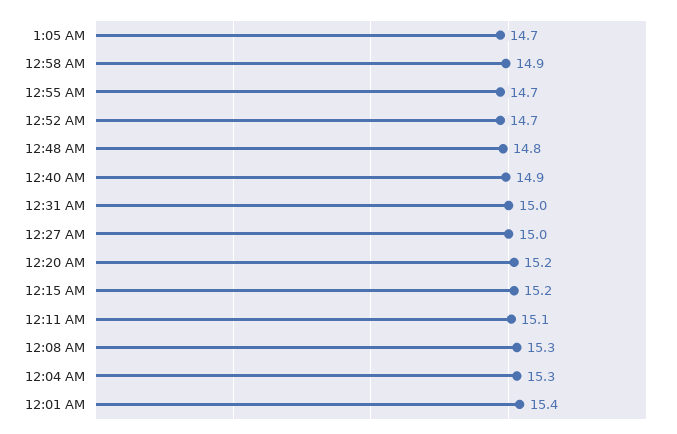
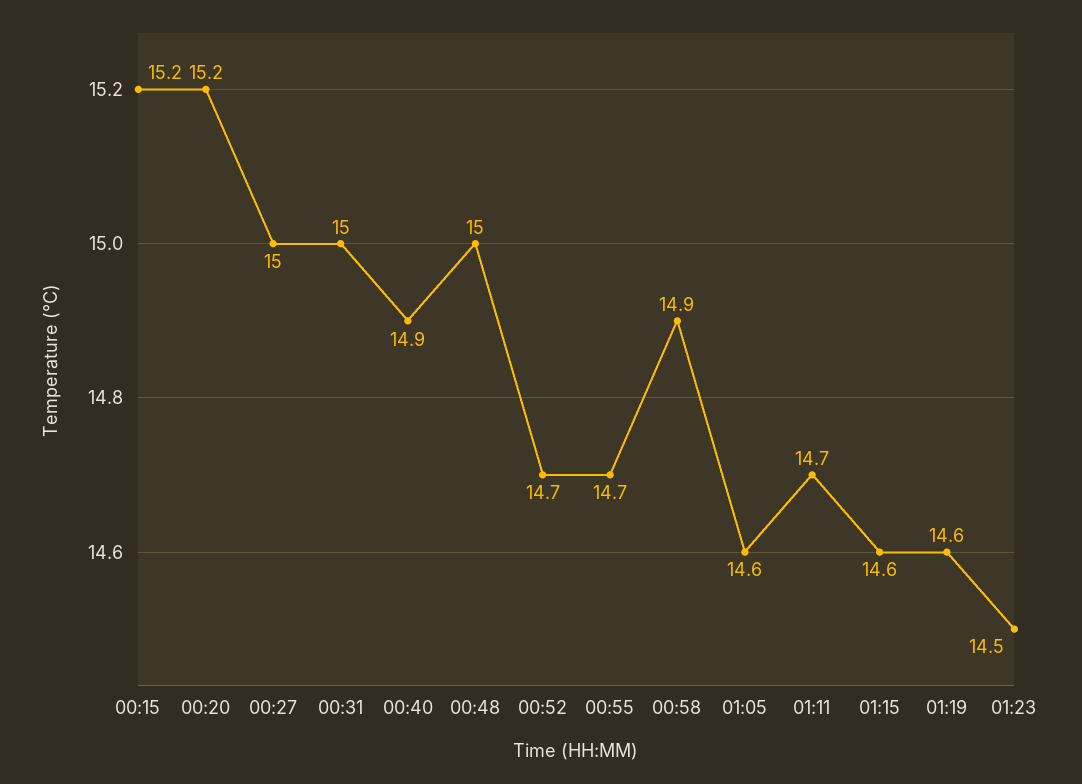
1:05 AM: 14.7 -> 14.6
12:48 AM: 14.8 -> 15
12:11 AM: 15.1 -> none
12:08 AM: 15.3 -> none
12:04 AM: 15.3 -> none
12:01 AM: 15.4 -> none
01:11: none -> 14.7
01:15: none -> 14.6
01:19: none -> 14.6
01:23: none -> 14.5

